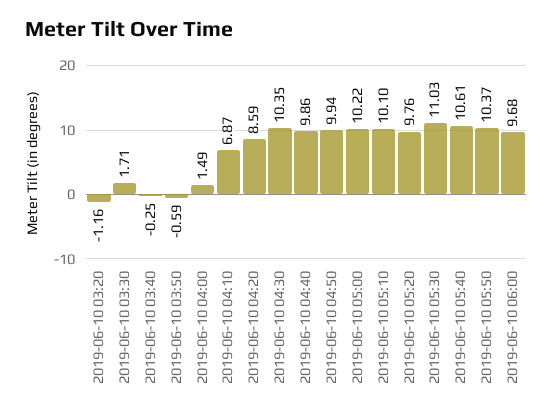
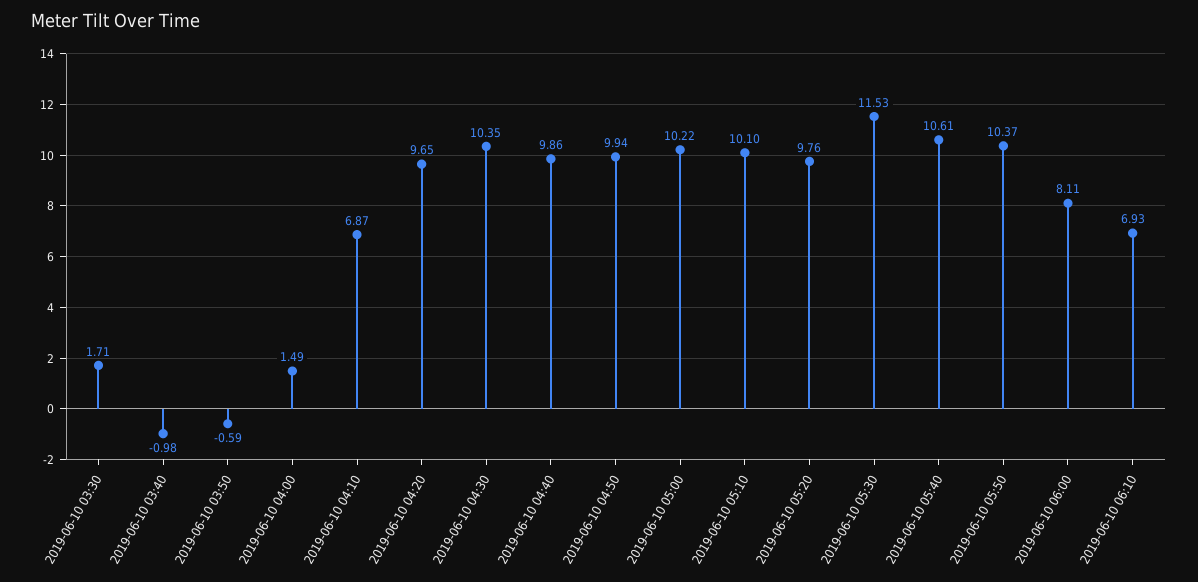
2019-06-10 03:20: -1.16 -> none
2019-06-10 03:40: -0.25 -> -0.98
2019-06-10 04:20: 8.59 -> 9.65
2019-06-10 05:30: 11.03 -> 11.53
2019-06-10 06:00: 9.68 -> 8.11
2019-06-10 06:10: none -> 6.93

